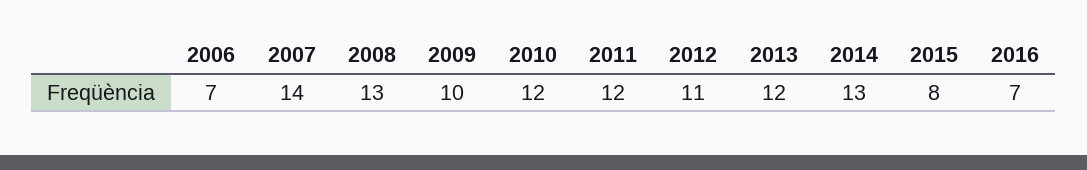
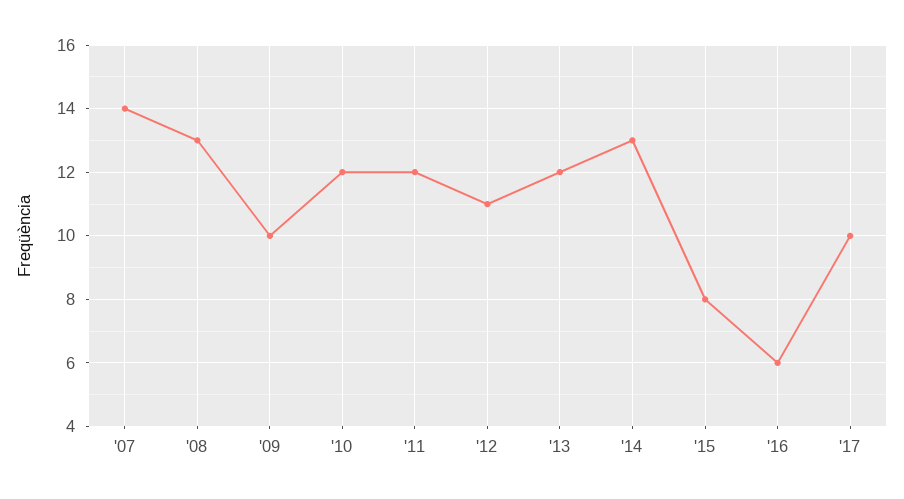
2006: 7 -> none
2016: 7 -> 6
'17: none -> 10

